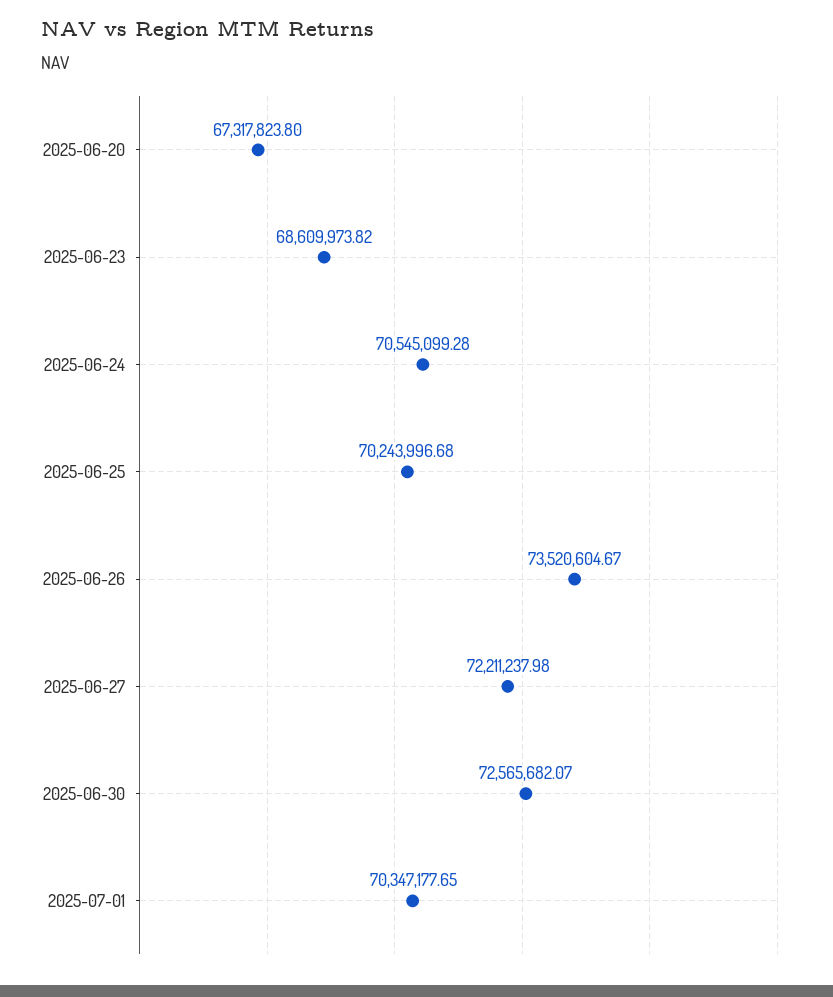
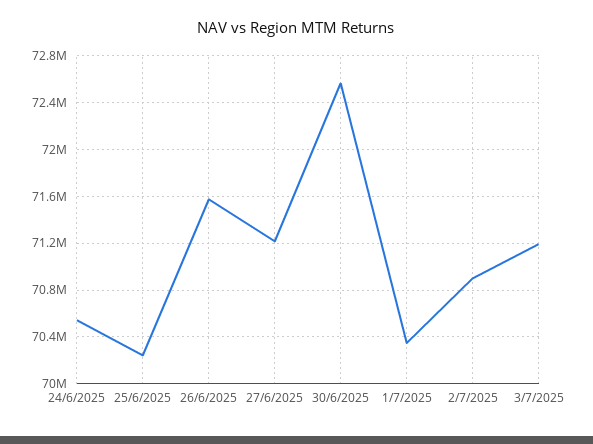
2025-06-20: 67317823.8 -> none
2025-06-23: 68609973.82 -> none
2025-06-26: 73520604.67 -> 71600000
2025-06-27: 72211237.98 -> 71200000
2/7/2025: none -> 70900000
3/7/2025: none -> 71200000

